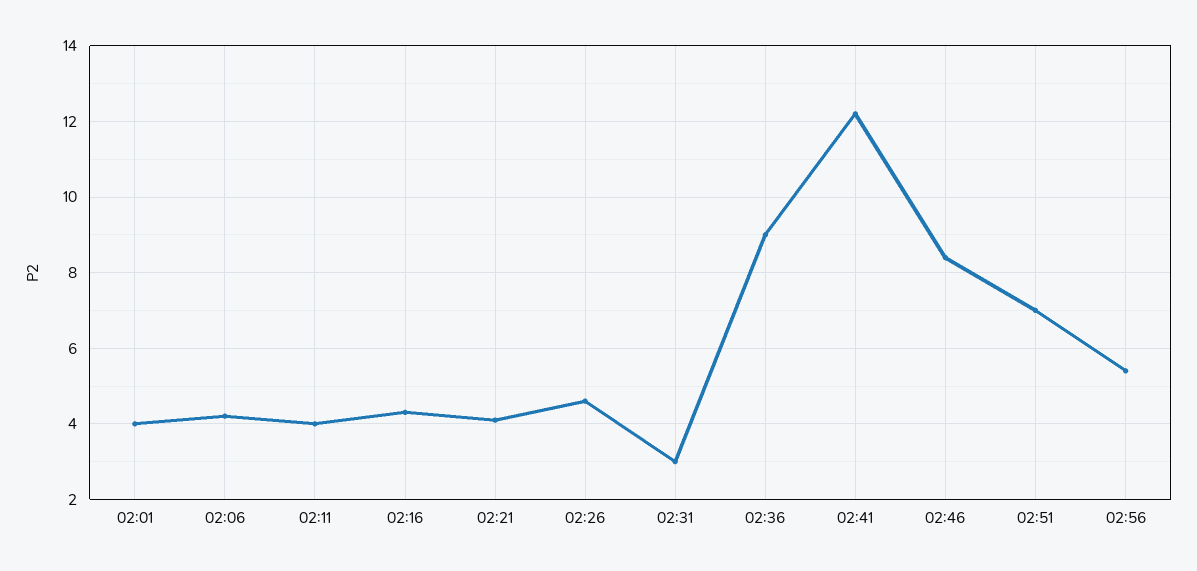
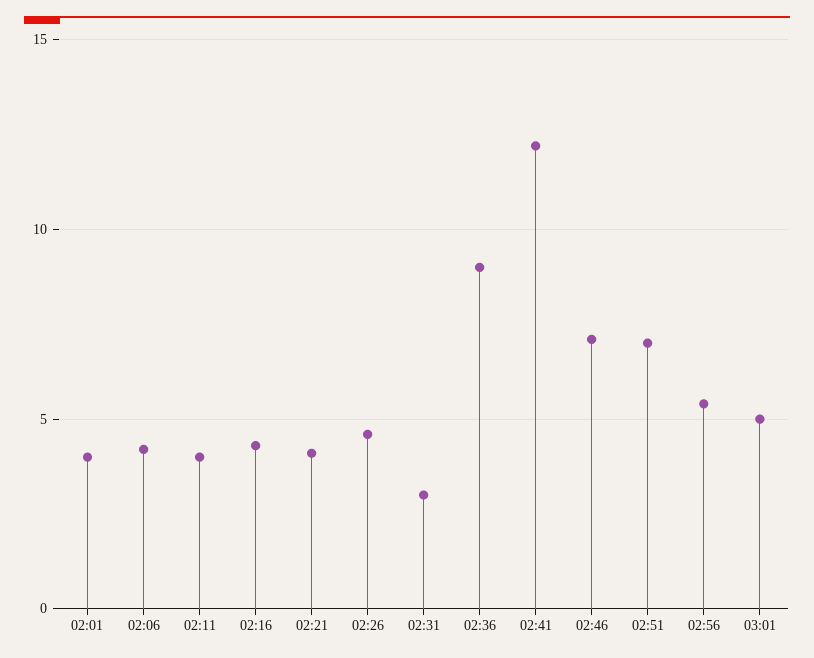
02:46: 8.5 -> 7
03:01: none -> 5

